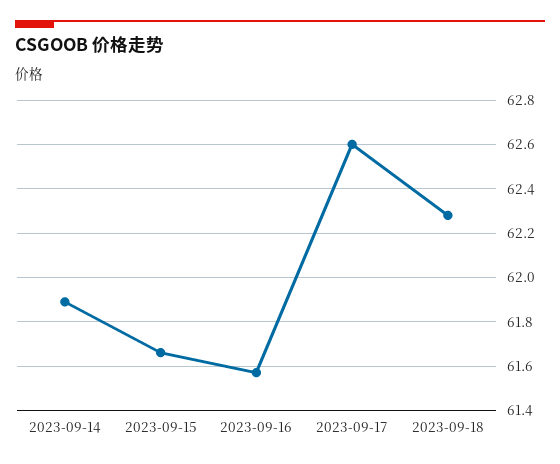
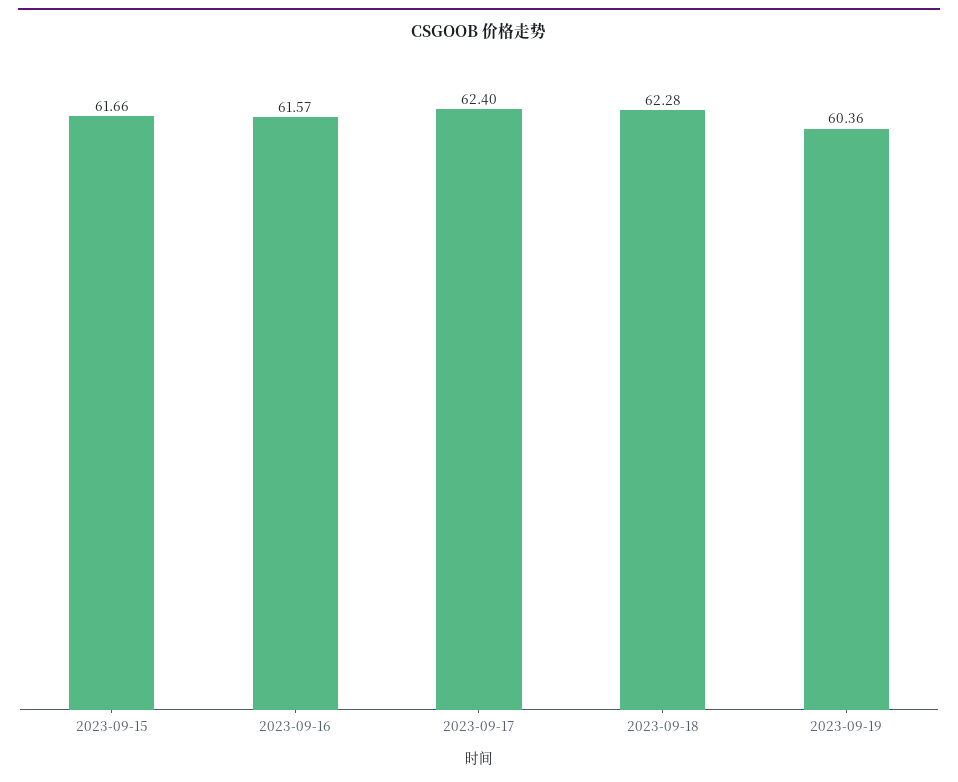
2023-09-14: 61.9 -> none
2023-09-17: 62.6 -> 62.4
2023-09-19: none -> 60.36

